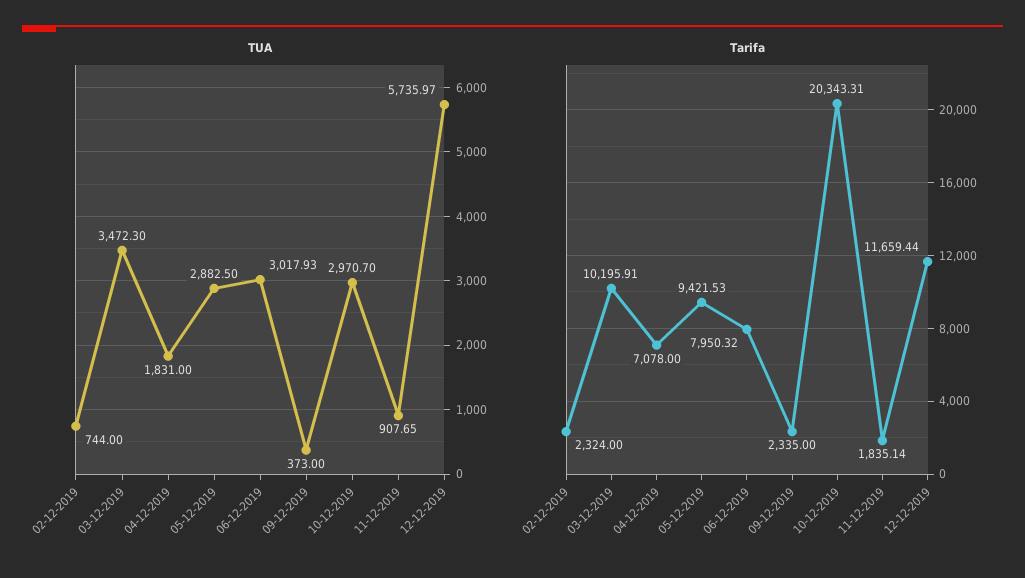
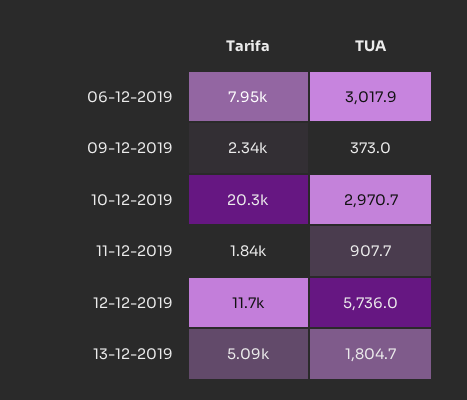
TUA, 02-12-2019: 744 -> none
TUA, 03-12-2019: 3472.3 -> none
TUA, 04-12-2019: 1831 -> none
TUA, 05-12-2019: 2882.5 -> none
Tarifa, 02-12-2019: 2324 -> none
Tarifa, 03-12-2019: 10195.91 -> none
Tarifa, 04-12-2019: 7078 -> none
Tarifa, 05-12-2019: 9421.53 -> none
Tarifa, 13-12-2019: none -> 5090
TUA, 13-12-2019: none -> 1804.7

